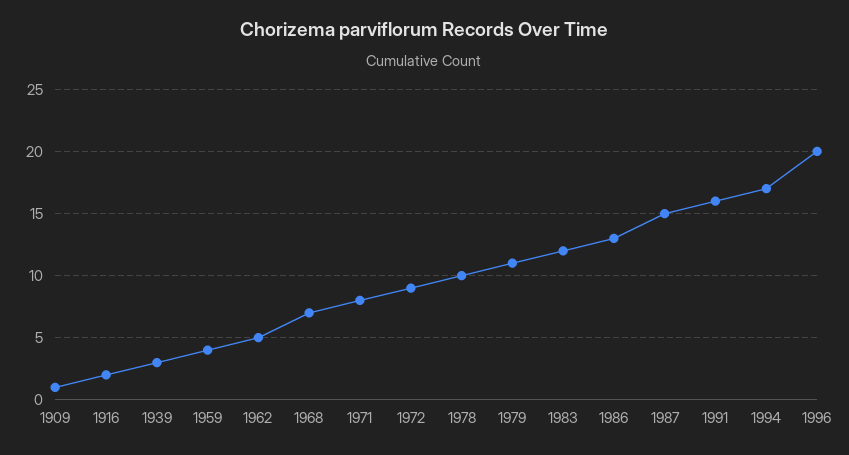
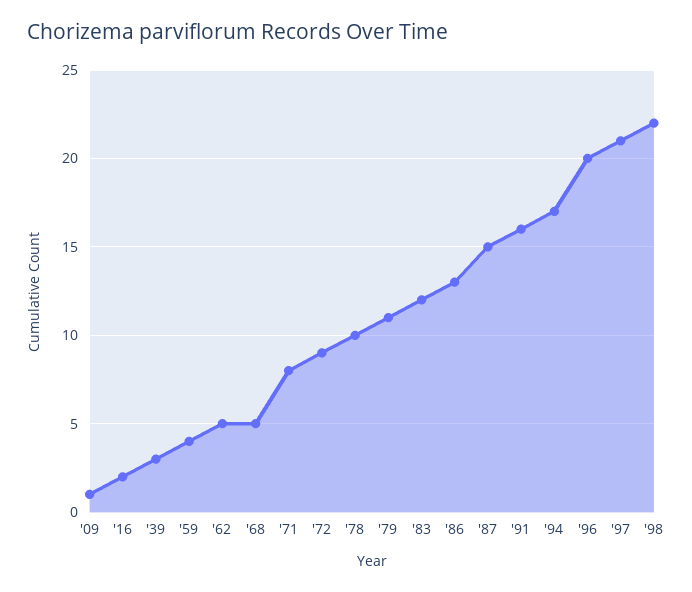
1968: 7 -> 5
'97: none -> 21
'98: none -> 22

